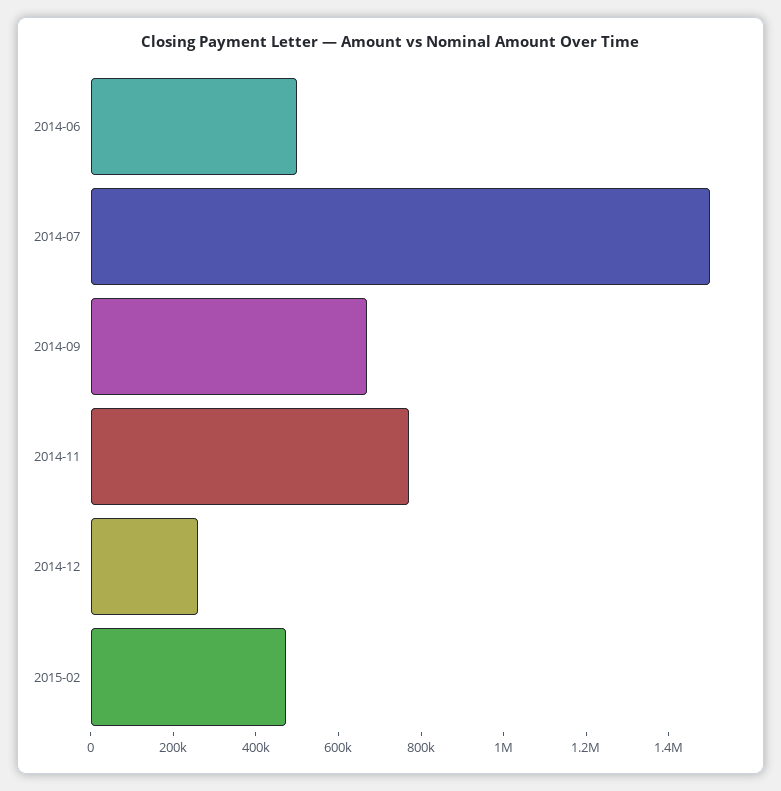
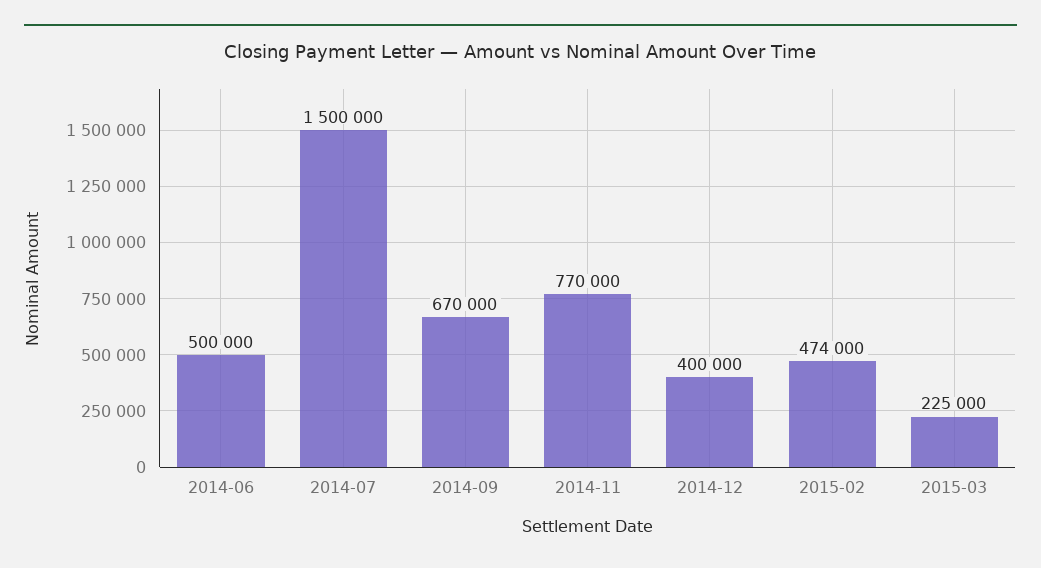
2014-12: 250000 -> 400000
2015-03: none -> 225000

